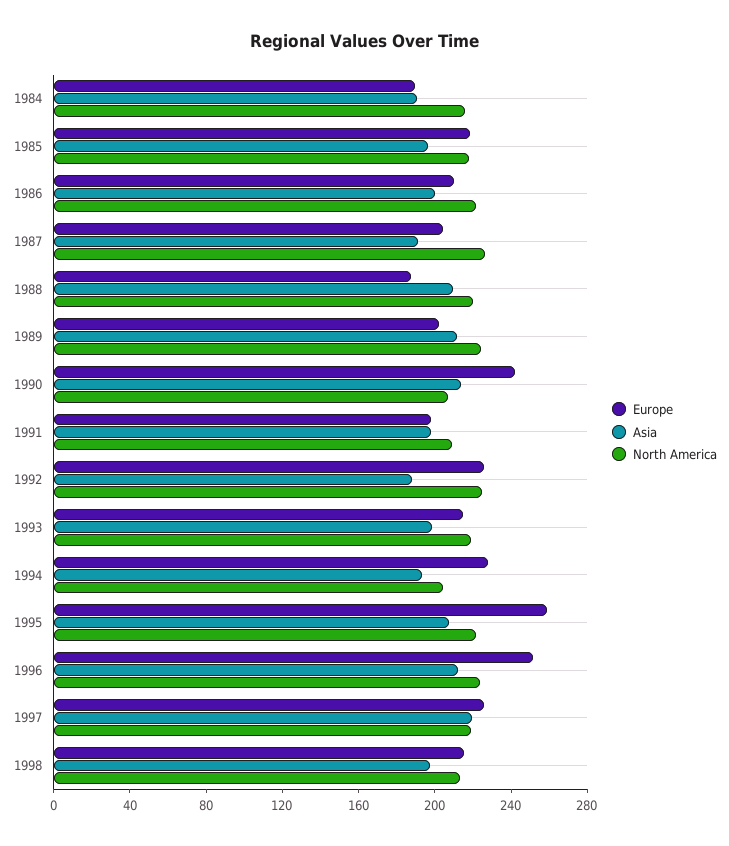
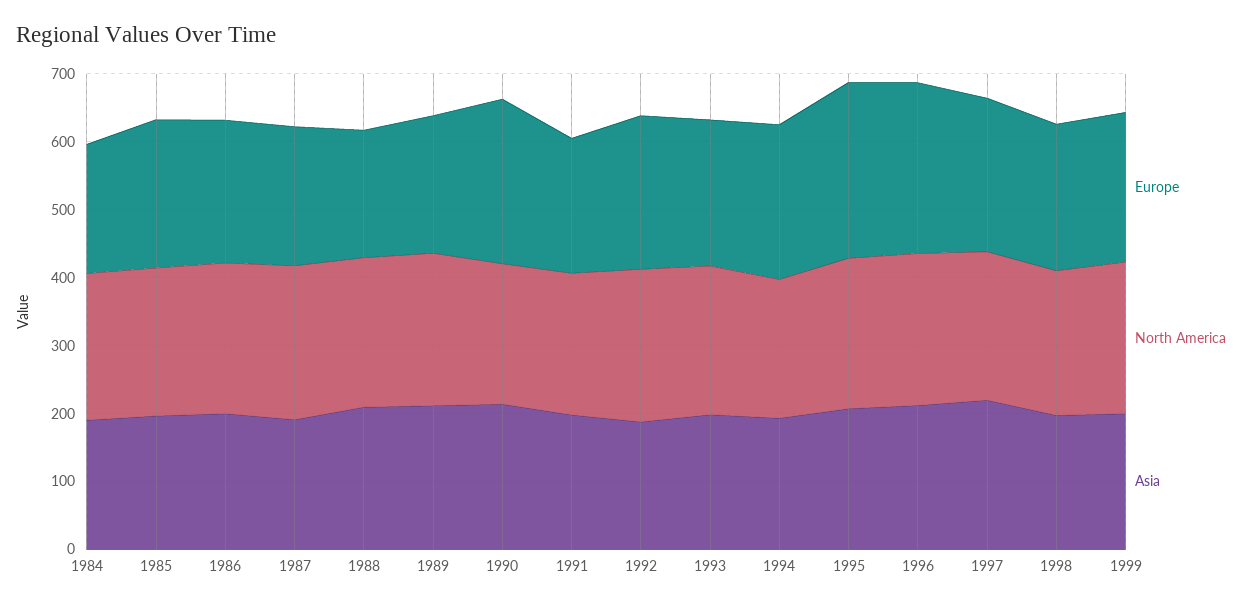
Europe, 1999: none -> 220
North America, 1999: none -> 220
Asia, 1999: none -> 200

